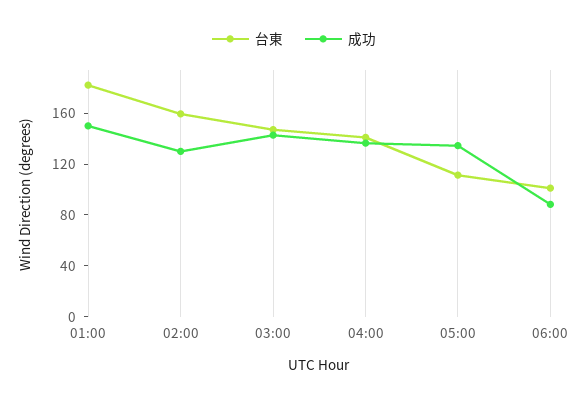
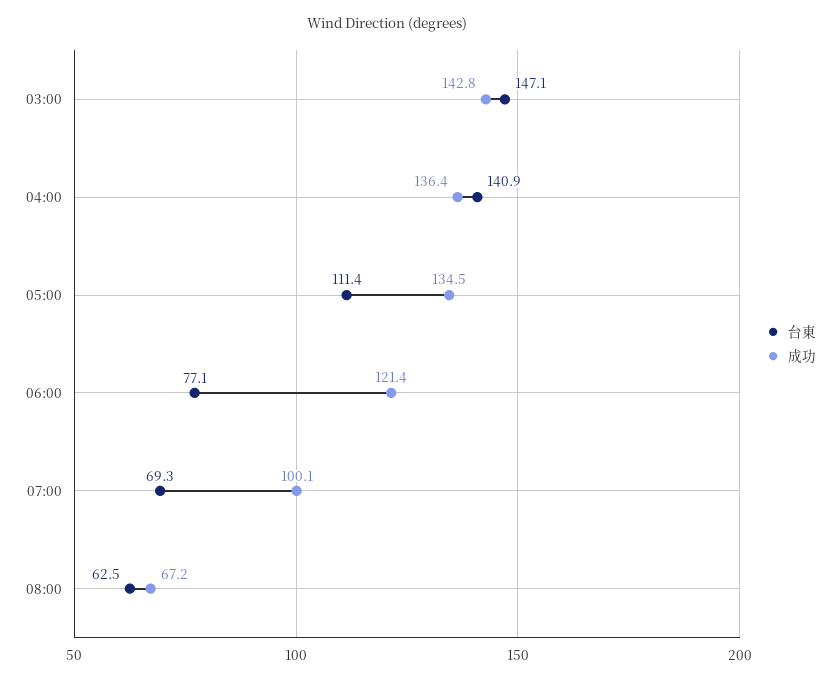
台東, 01:00: 180 -> none
成功, 01:00: 150 -> none
台東, 02:00: 160 -> none
成功, 02:00: 130 -> none
台東, 06:00: 100 -> 77.1
成功, 06:00: 90 -> 121.4
台東, 07:00: none -> 69.3
成功, 07:00: none -> 100.1
台東, 08:00: none -> 62.5
成功, 08:00: none -> 67.2

